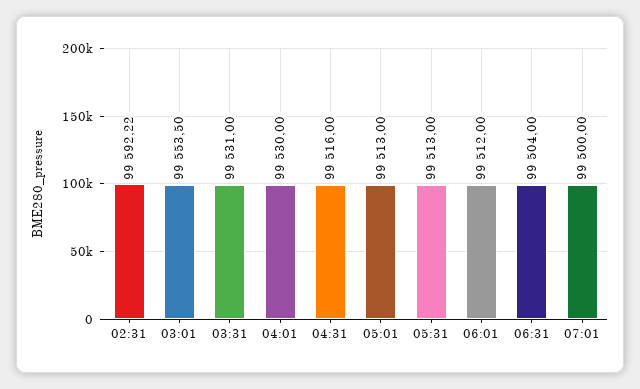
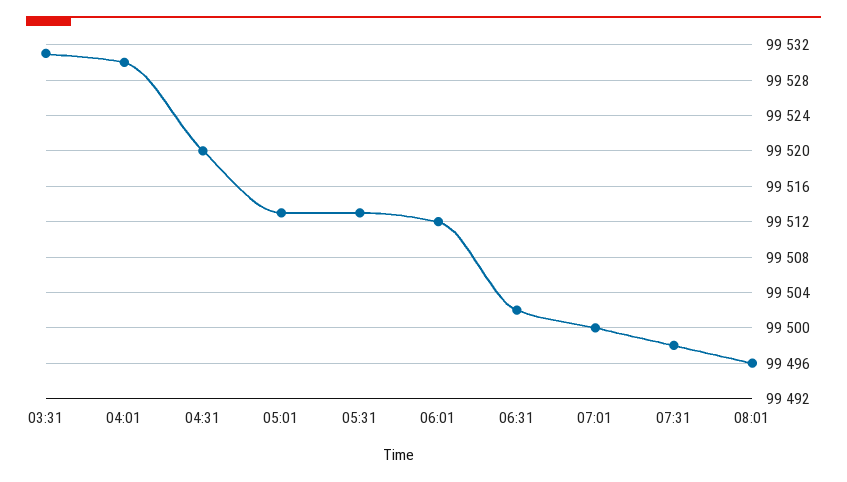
02:31: 99592.22 -> none
03:01: 99553.5 -> none
04:31: 99516 -> 99520
06:31: 99504 -> 99502
07:31: none -> 99498
08:01: none -> 99496

